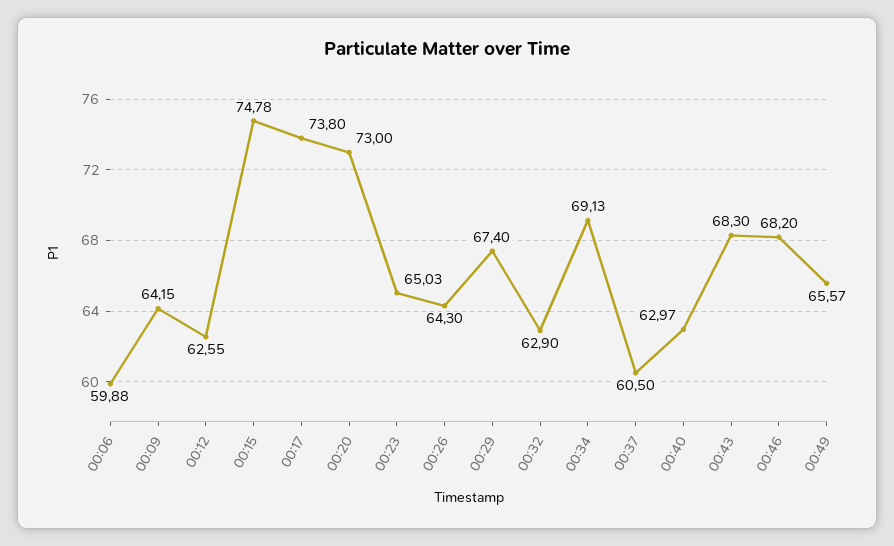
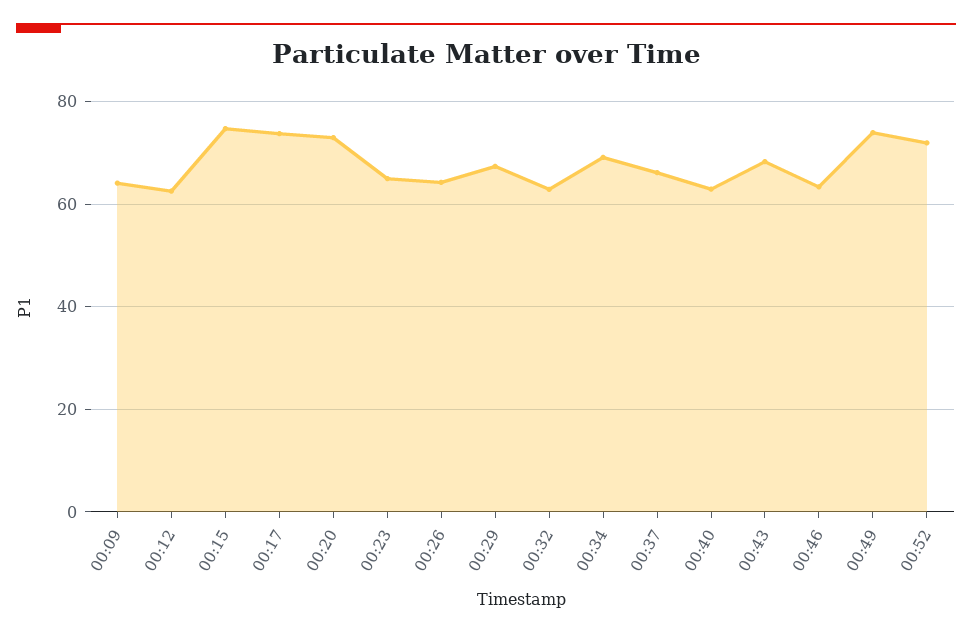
00:06: 59.88 -> none
00:37: 60.5 -> 66
00:46: 68.2 -> 64
00:49: 65.57 -> 74
00:52: none -> 72

